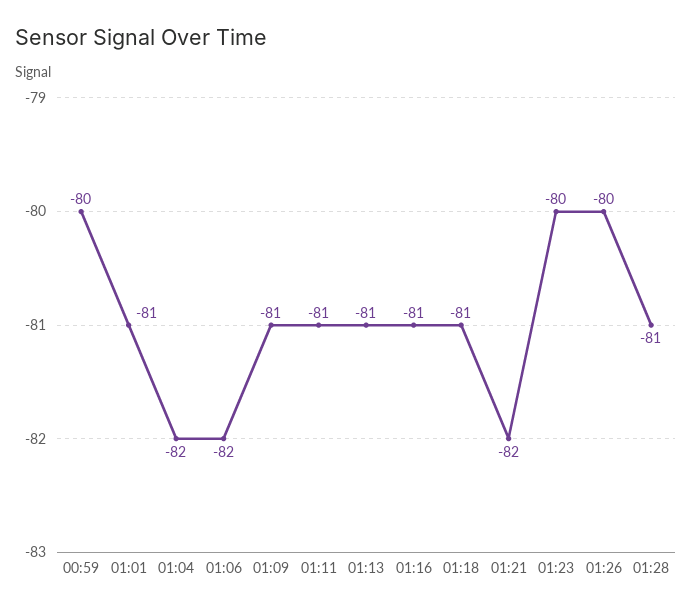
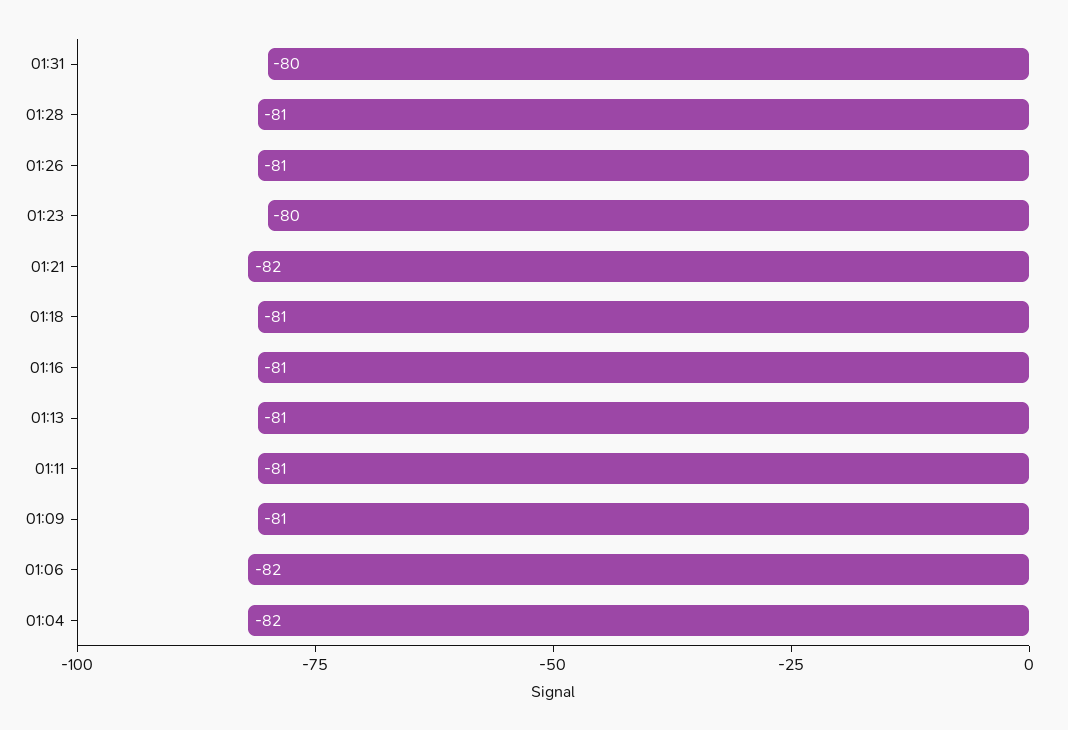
00:59: -80 -> none
01:01: -81 -> none
01:26: -80 -> -81
01:31: none -> -80

